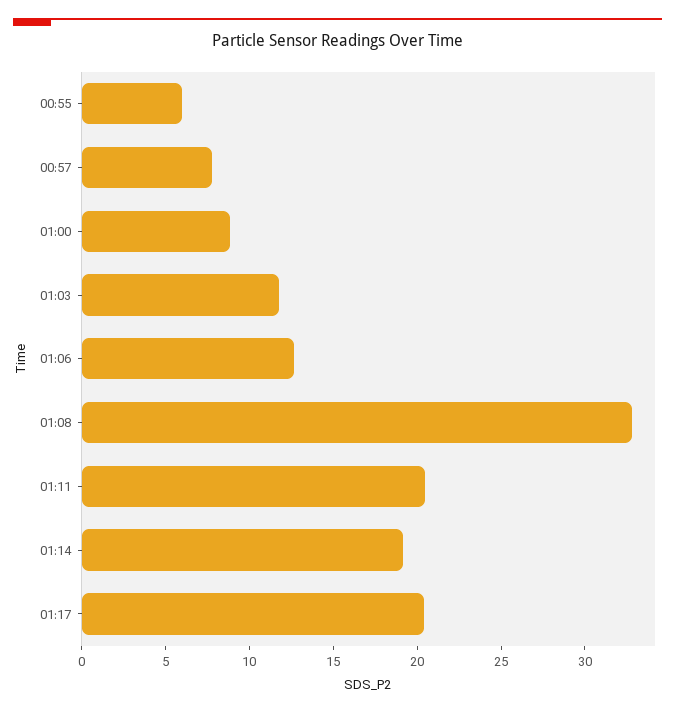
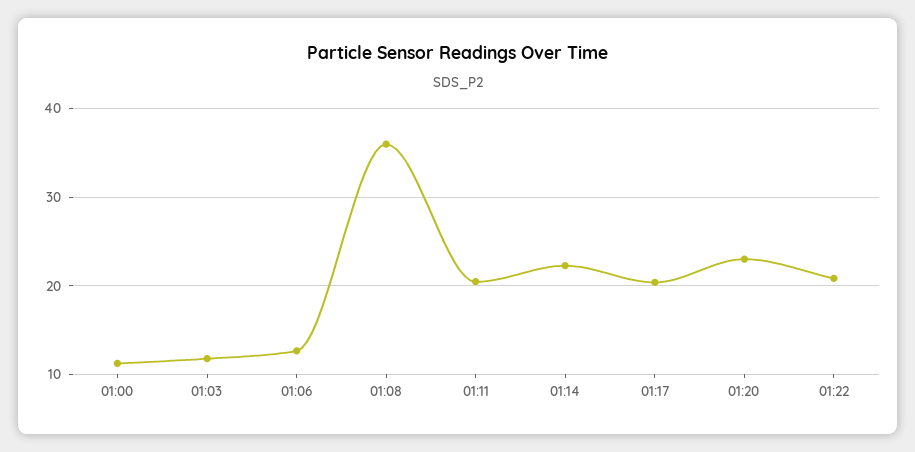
00:55: 6 -> none
00:57: 8 -> none
01:00: 9 -> 11
01:08: 33 -> 36
01:14: 19 -> 22
01:20: none -> 23
01:22: none -> 21

